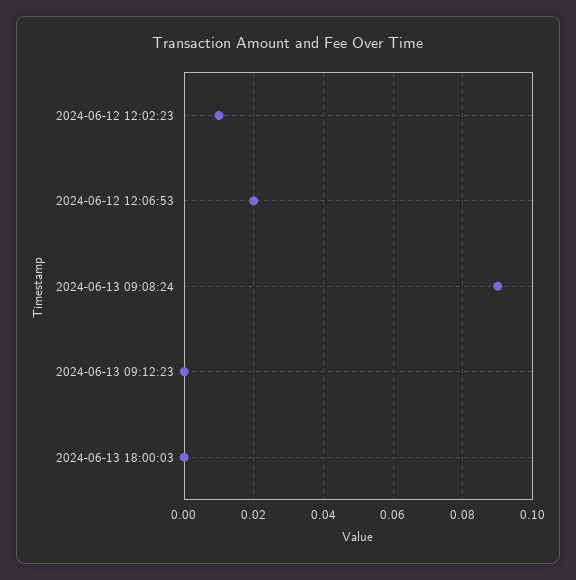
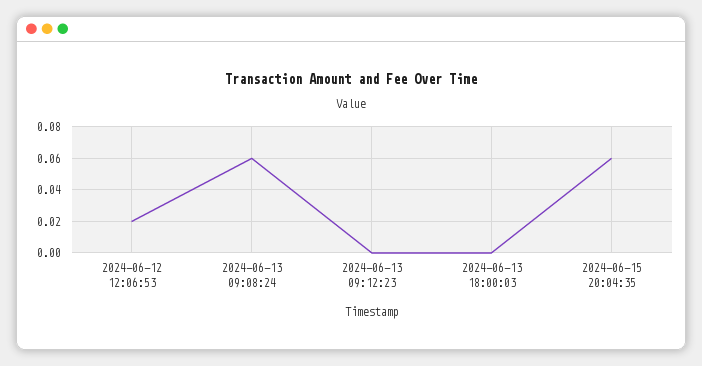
2024-06-12 12:02:23: 0.01 -> none
2024-06-13 09:08:24: 0.09 -> 0.06
2024-06-15 20:04:35: none -> 0.06

